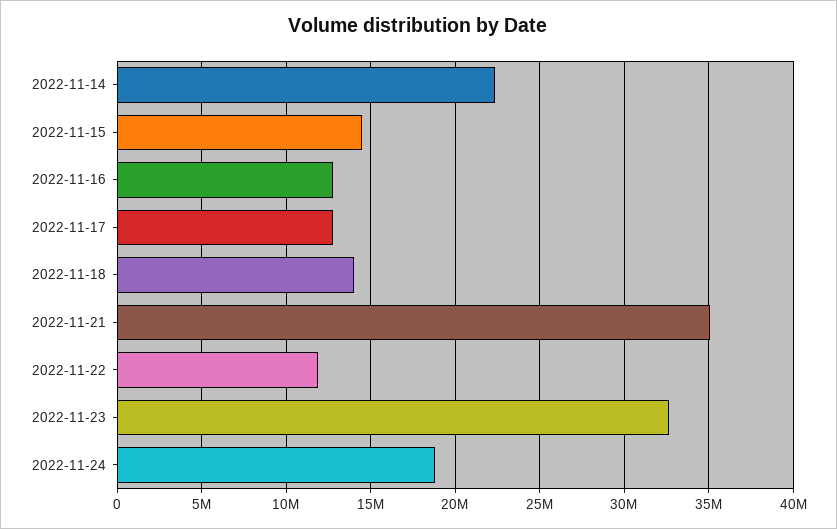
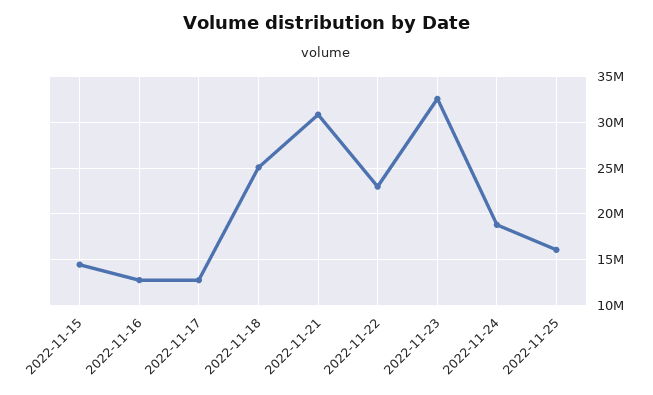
2022-11-14: 22500000 -> none
2022-11-18: 14000000 -> 25000000
2022-11-21: 35000000 -> 31000000
2022-11-22: 12000000 -> 23000000
2022-11-25: none -> 16000000

